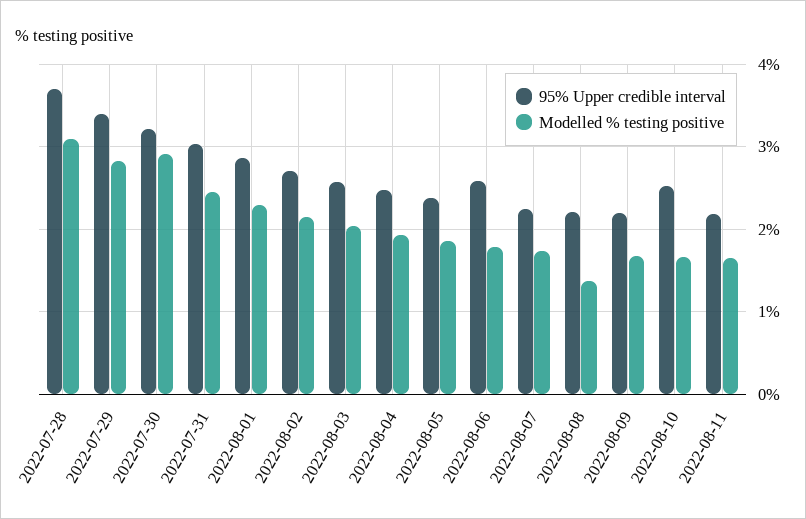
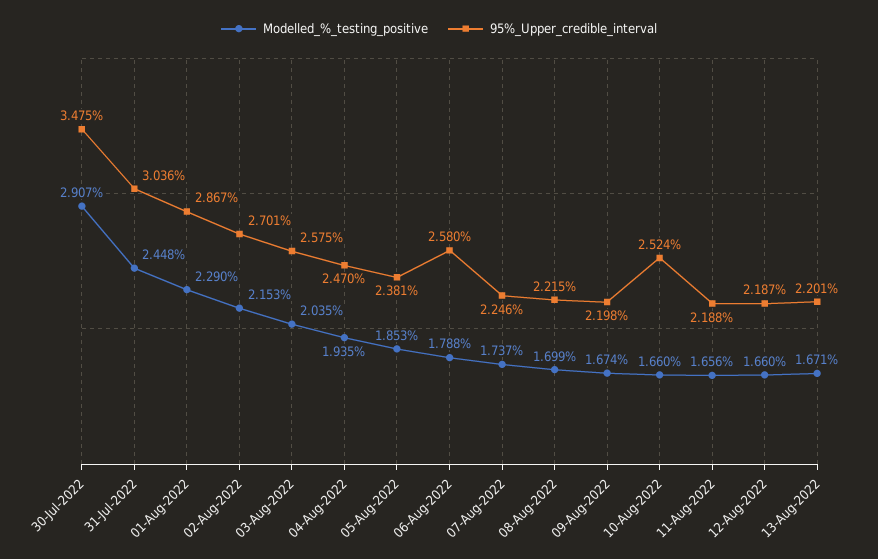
95% Upper credible interval, 2022-07-28: 3.7 -> none
Modelled % testing positive, 2022-07-28: 3.1 -> none
95% Upper credible interval, 2022-07-29: 3.4 -> none
Modelled % testing positive, 2022-07-29: 2.8 -> none
95% Upper credible interval, 2022-07-30: 3.2 -> 3.475
Modelled % testing positive, 2022-08-08: 1.4 -> 1.699
Modelled % testing positive, 12-Aug-2022: none -> 1.66
95% Upper credible interval, 12-Aug-2022: none -> 2.187
Modelled % testing positive, 13-Aug-2022: none -> 1.671
95% Upper credible interval, 13-Aug-2022: none -> 2.201

